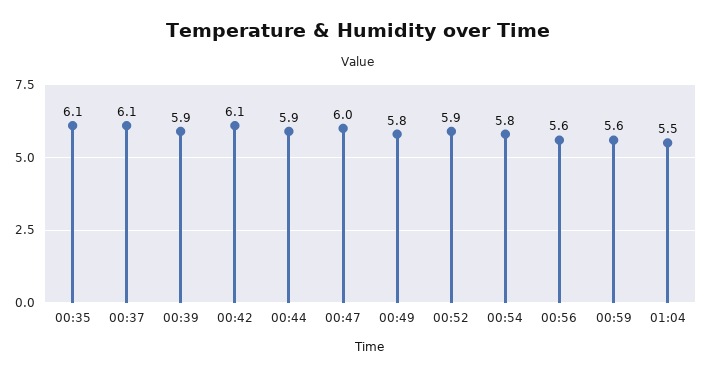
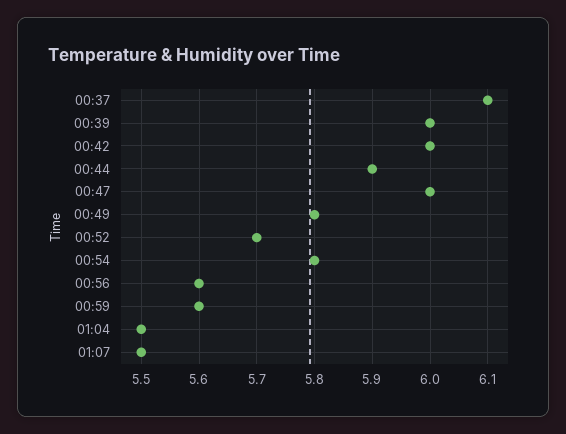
00:35: 6.1 -> none
00:39: 5.9 -> 6
00:42: 6.1 -> 6
00:52: 5.9 -> 5.7
01:07: none -> 5.5

